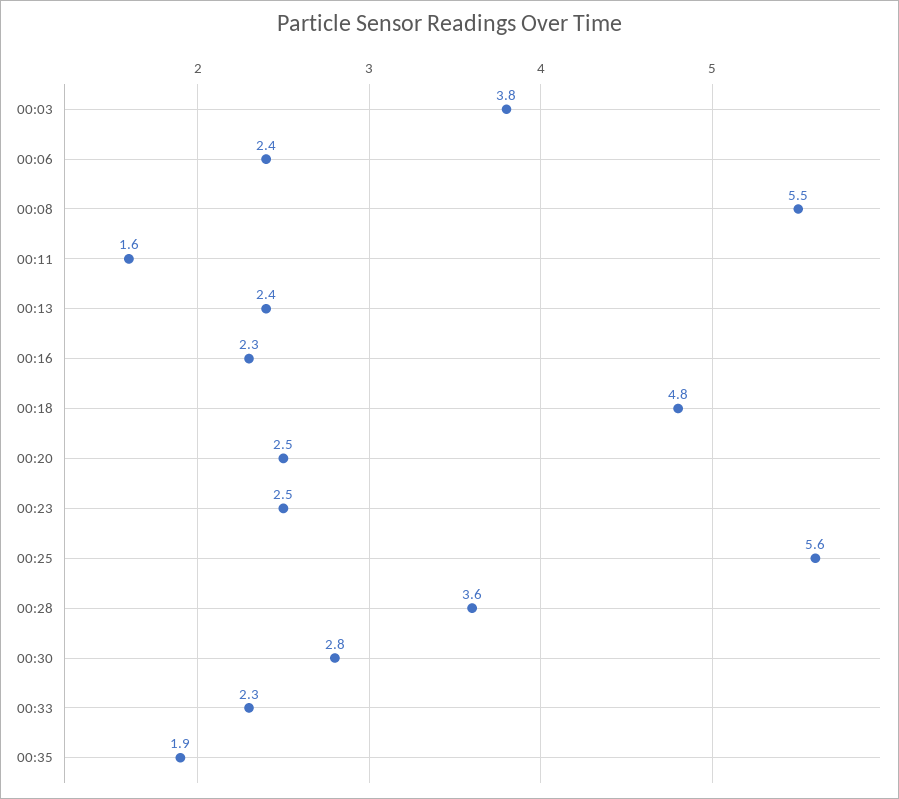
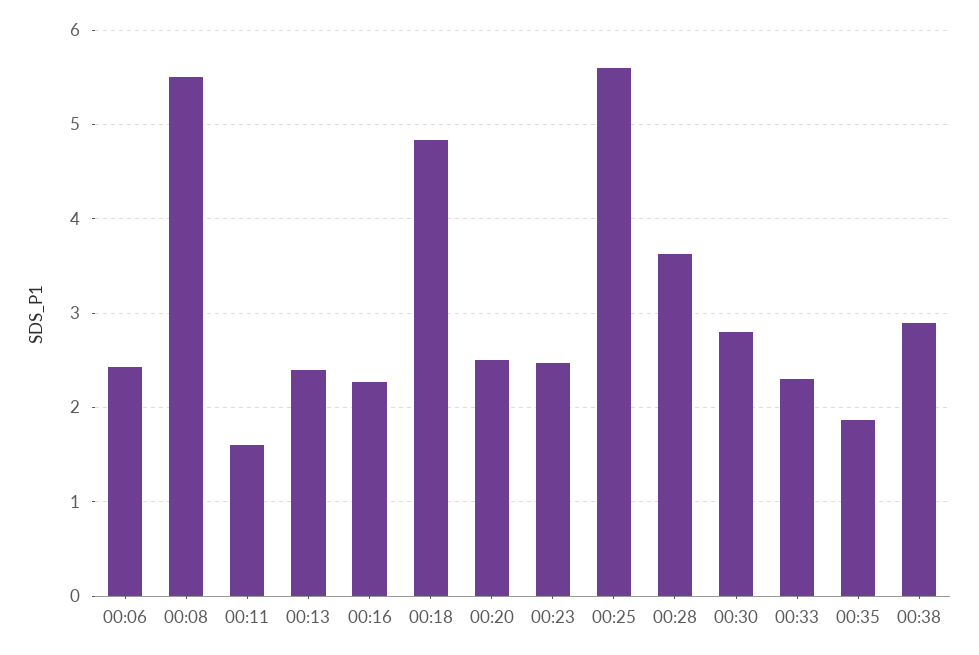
00:03: 3.8 -> none
00:38: none -> 2.9

